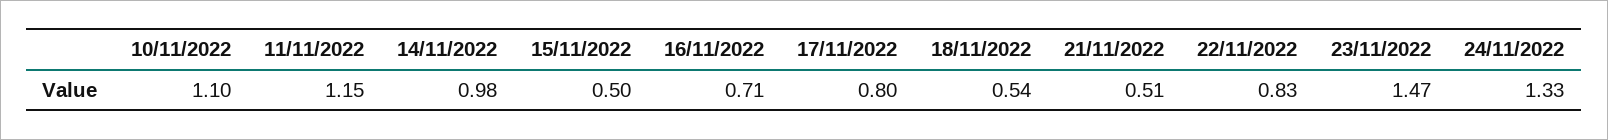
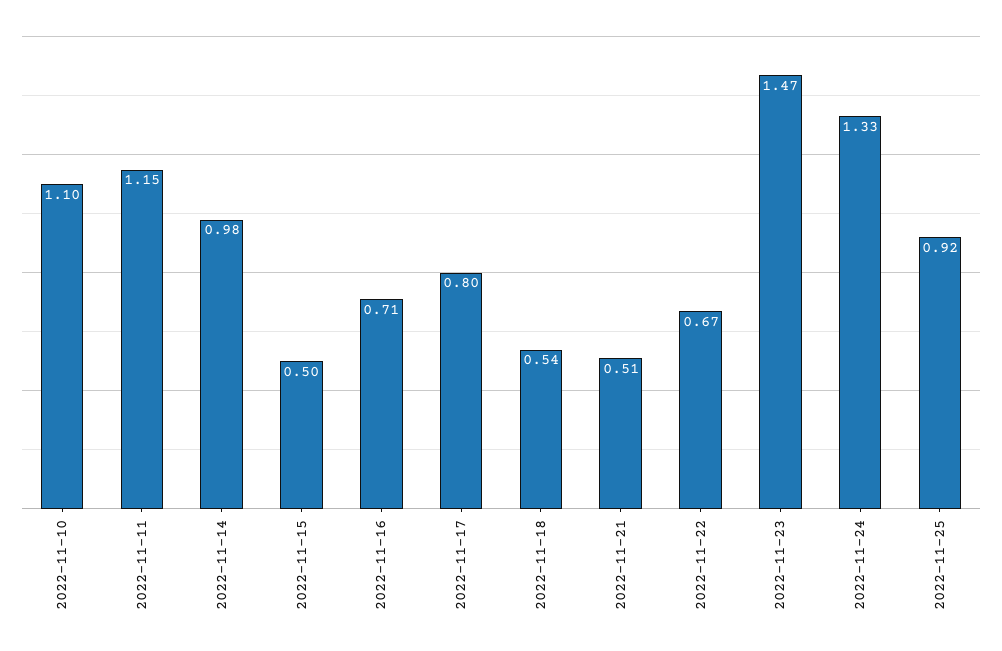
22/11/2022: 0.83 -> 0.67
2022-11-25: none -> 0.92

